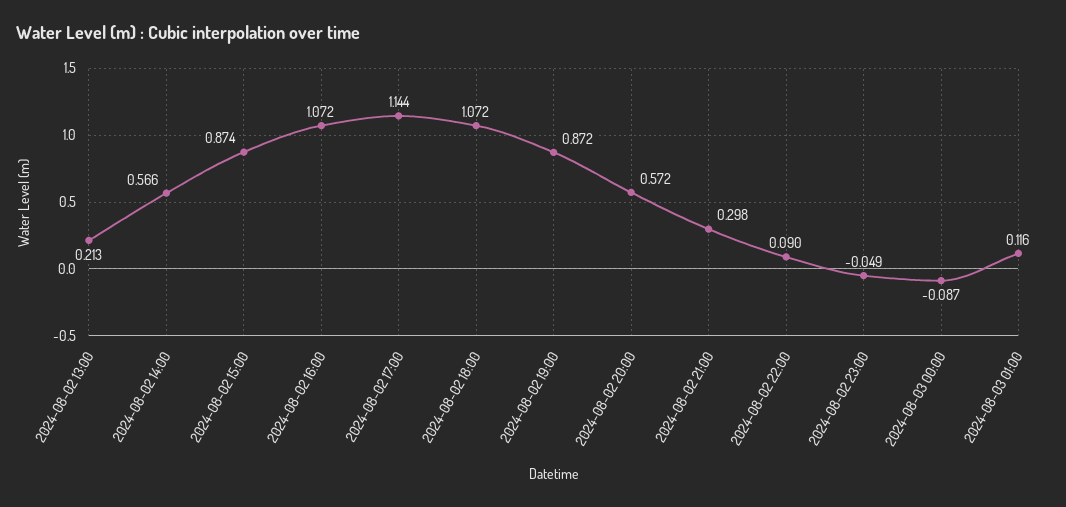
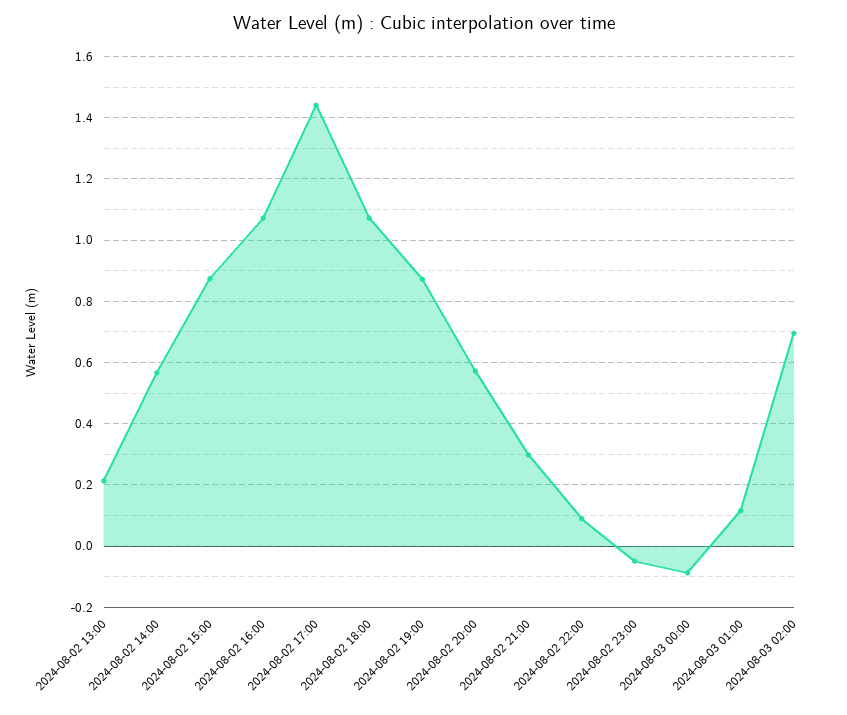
2024-08-02 17:00: 1.144 -> 1.44
2024-08-03 02:00: none -> 0.7

